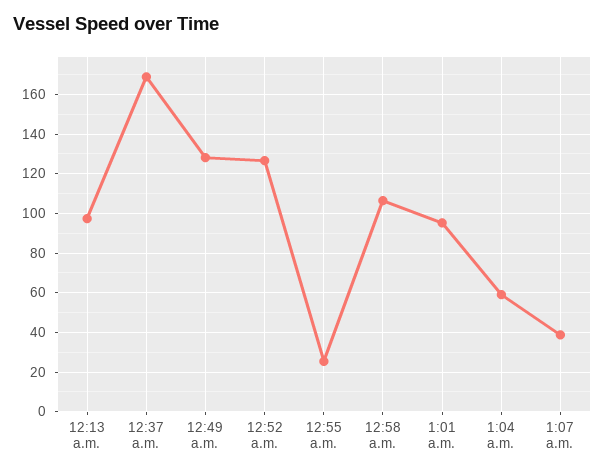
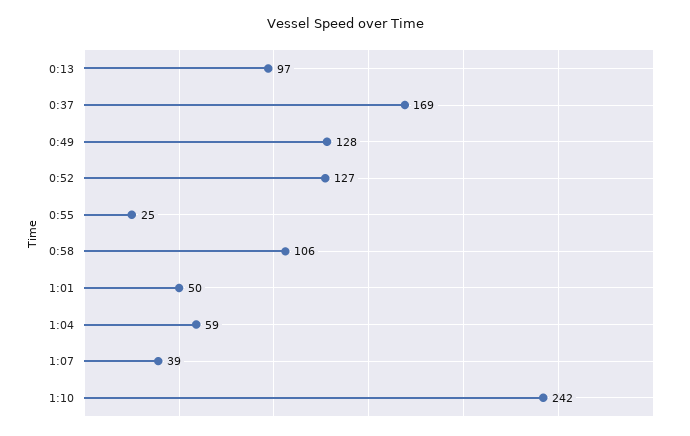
1:01 a.m.: 95 -> 50
1:10: none -> 242

